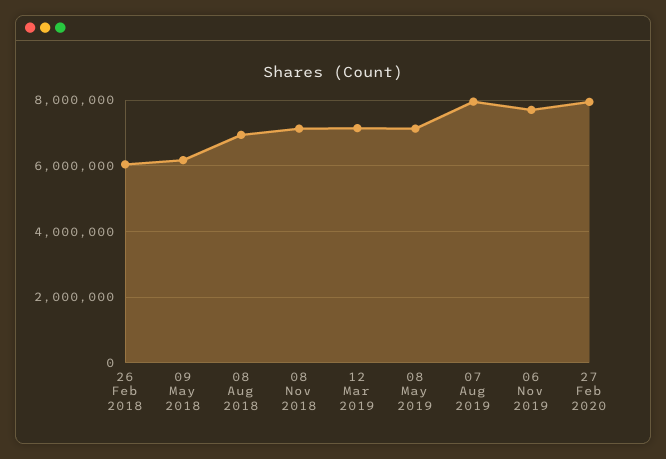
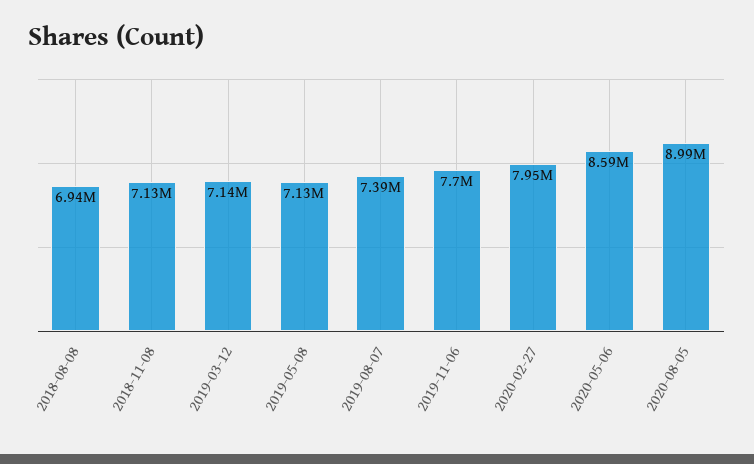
26 Feb 2018: 6000000 -> none
09 May 2018: 6200000 -> none
07 Aug 2019: 8000000 -> 7390000
2020-05-06: none -> 8590000
2020-08-05: none -> 8990000

